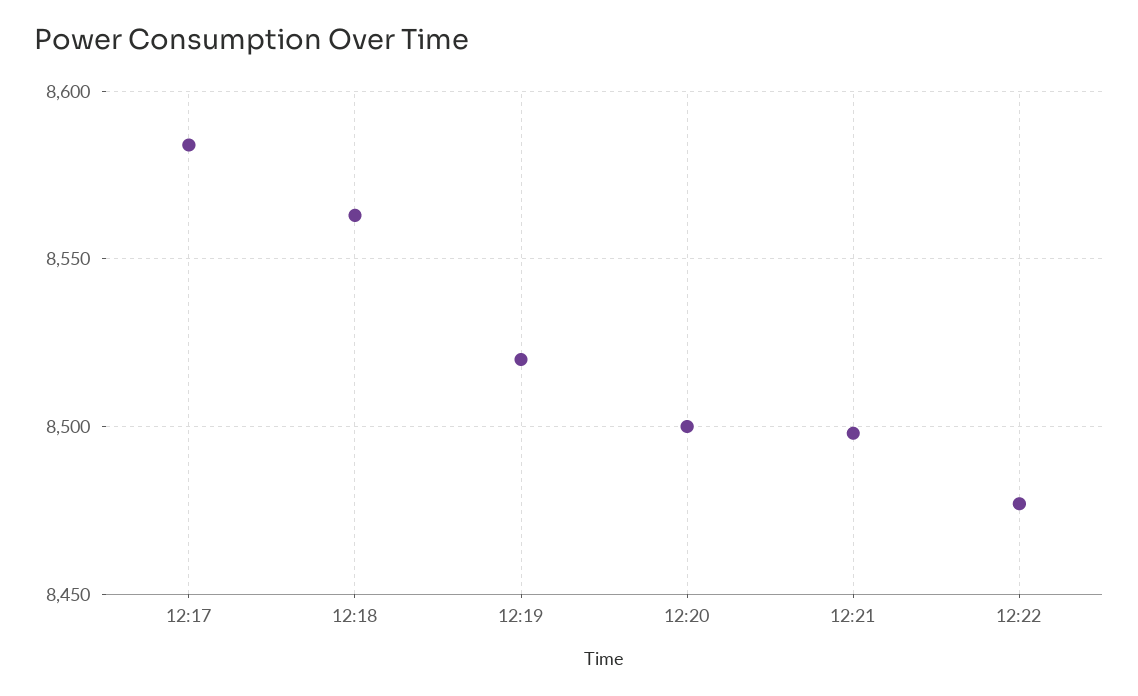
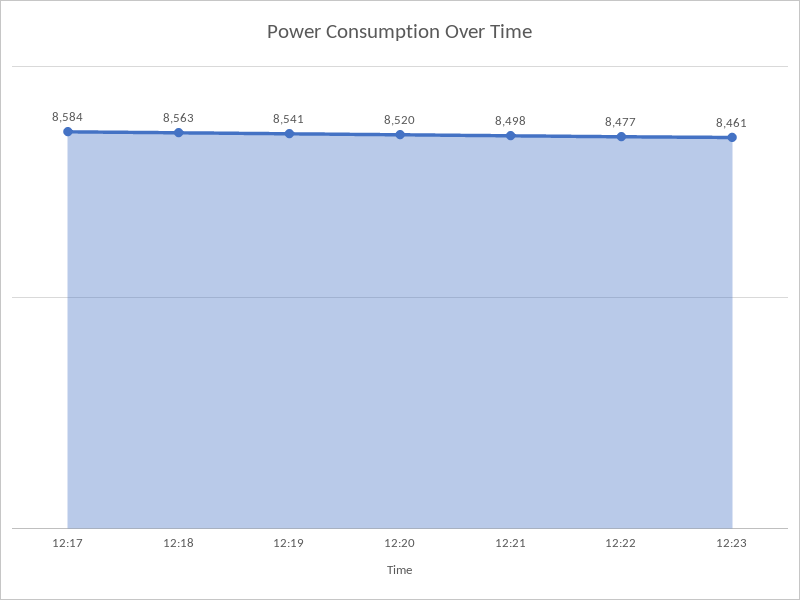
12:19: 8520 -> 8541
12:20: 8500 -> 8520
12:23: none -> 8461

